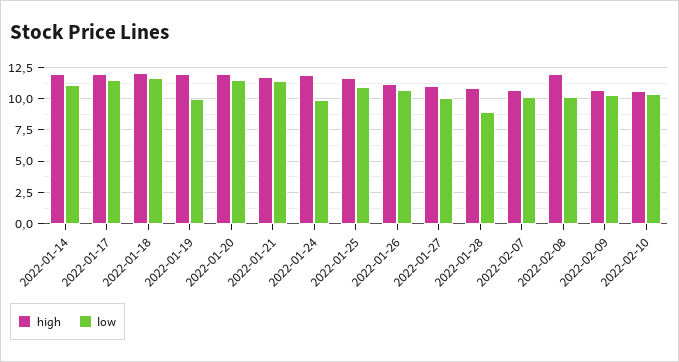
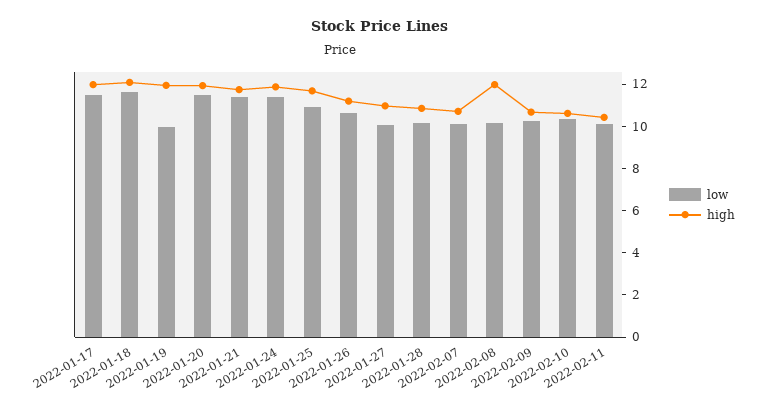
high, 2022-01-14: 12 -> none
low, 2022-01-14: 11 -> none
low, 2022-01-24: 10 -> 11.5
low, 2022-01-28: 9 -> 10
low, 2022-02-11: none -> 10
high, 2022-02-11: none -> 10.5

